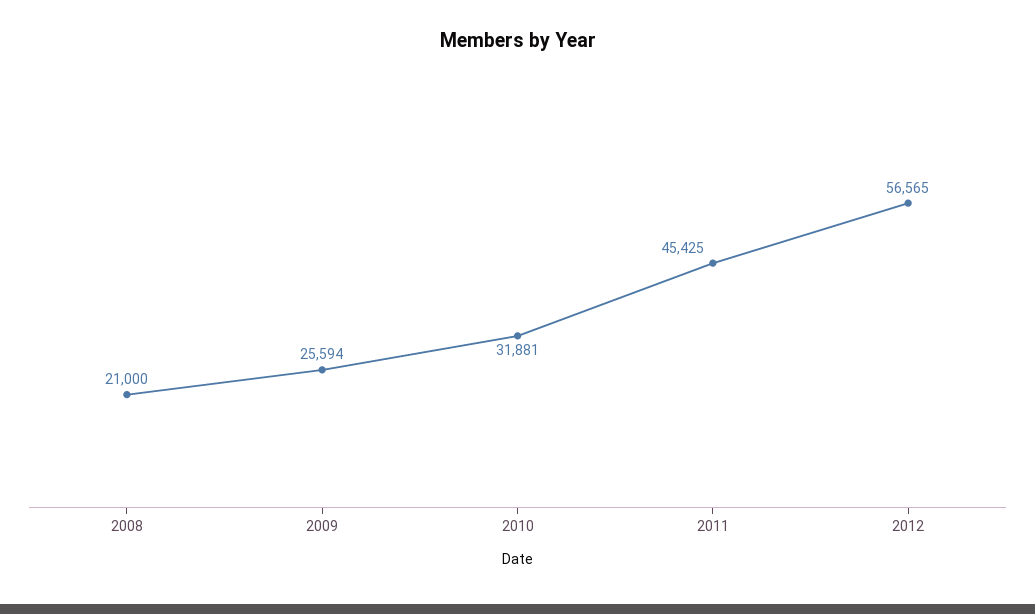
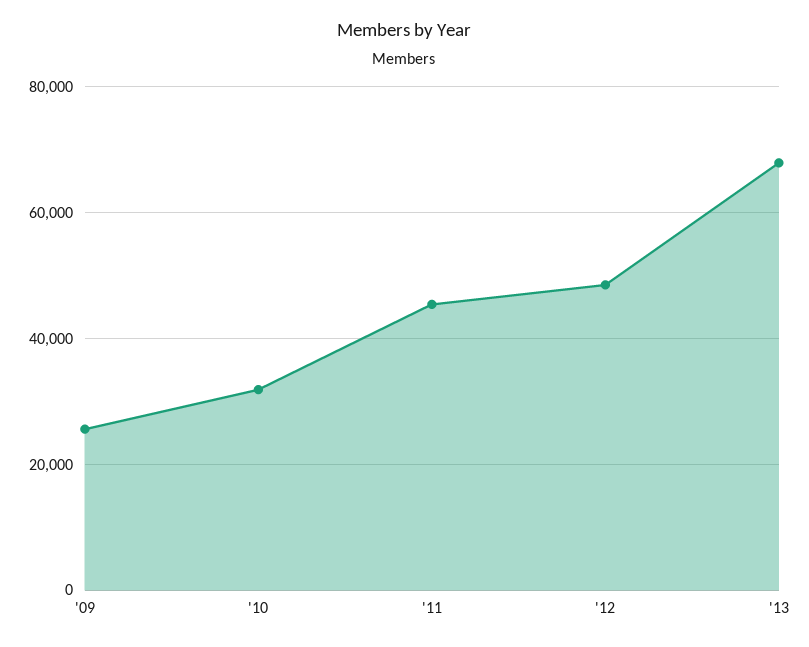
2008: 21000 -> none
2012: 56565 -> 48000
'13: none -> 68000

